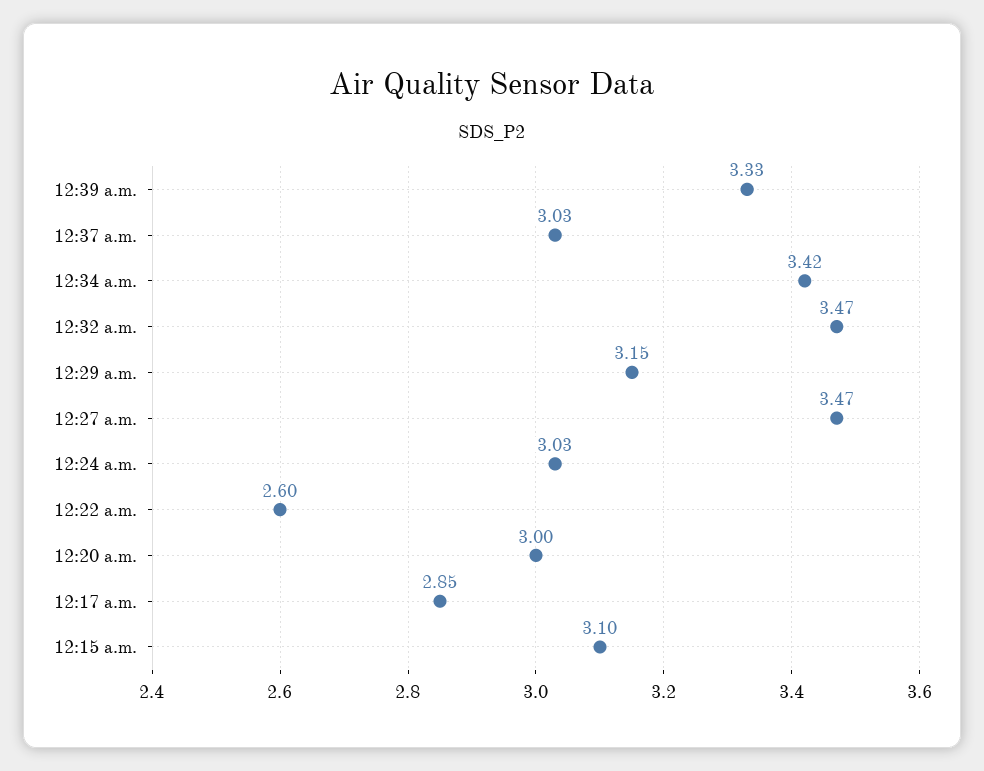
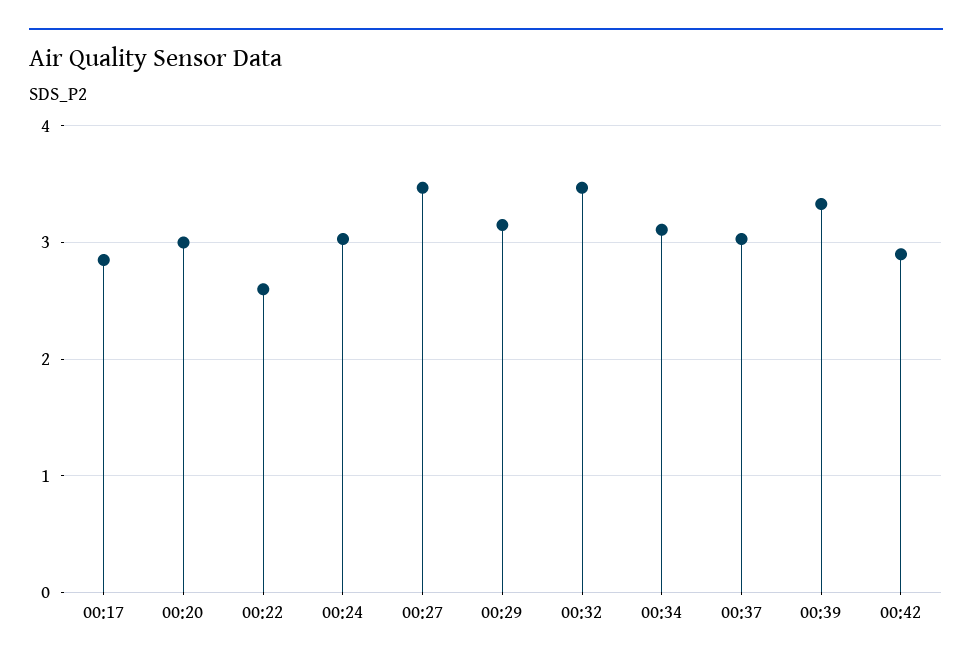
12:34 a.m.: 3.42 -> 3.1
12:15 a.m.: 3.1 -> none
00:42: none -> 2.9

